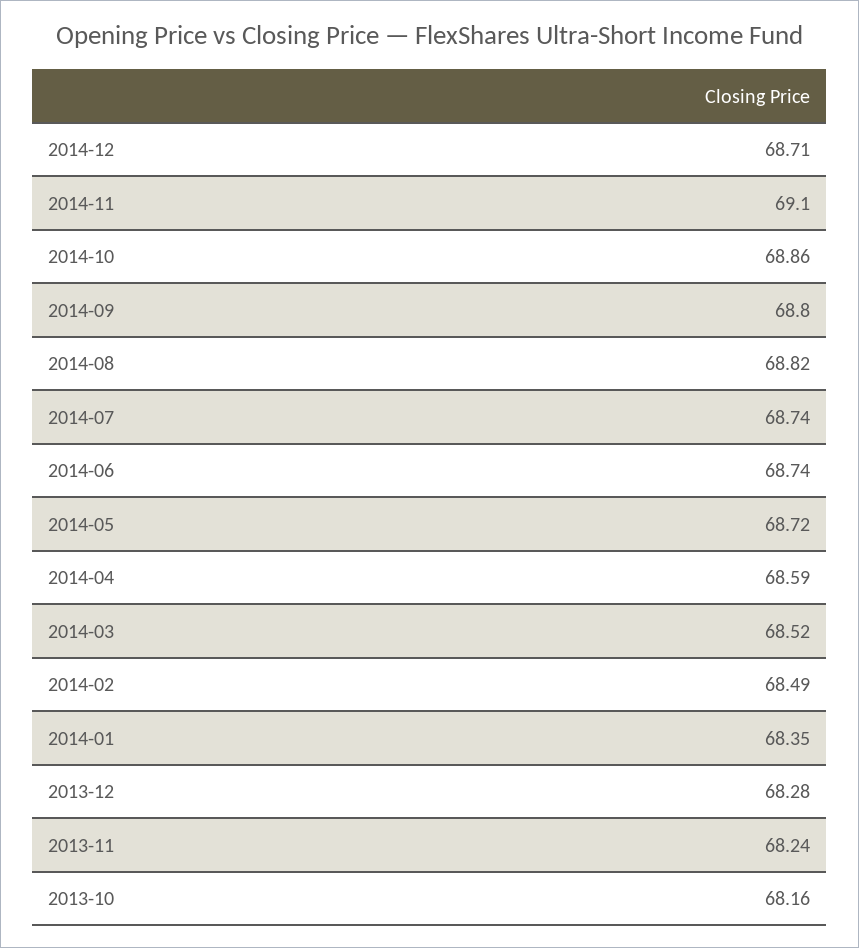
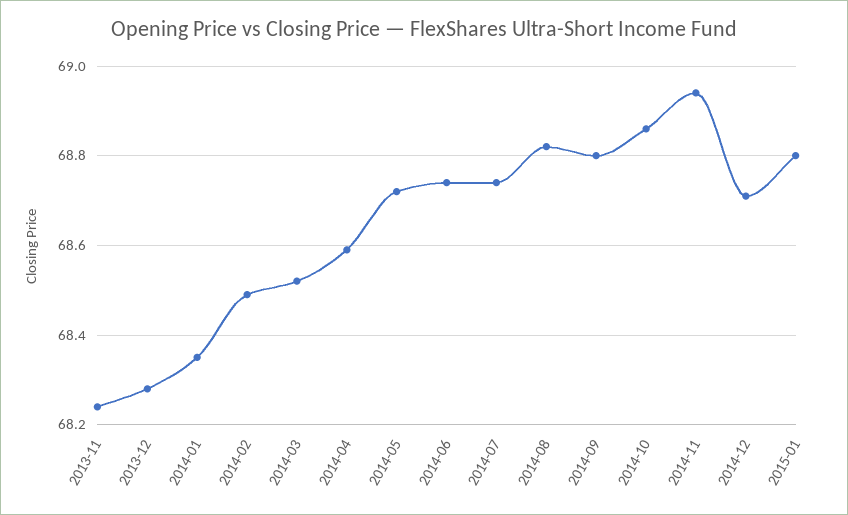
2014-11: 69.1 -> 68.95
2013-10: 68.16 -> none
2015-01: none -> 68.8

